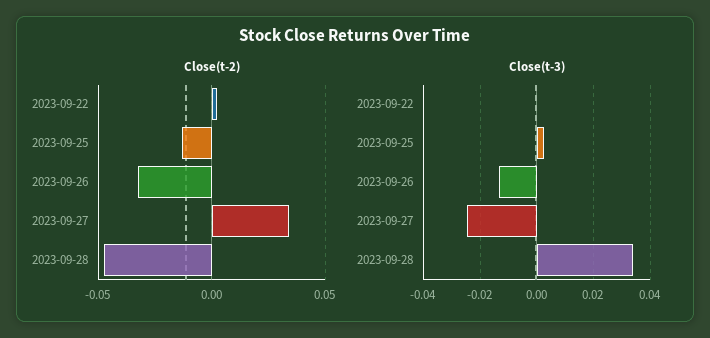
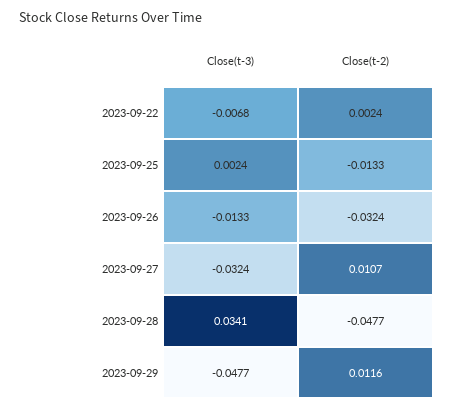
Close(t-2), 2023-09-27: 0.035 -> 0.0107
Close(t-3), 2023-09-22: 0 -> -0.0068
Close(t-3), 2023-09-27: -0.025 -> -0.0324
Close(t-3), 2023-09-29: none -> -0.0477
Close(t-2), 2023-09-29: none -> 0.0116

